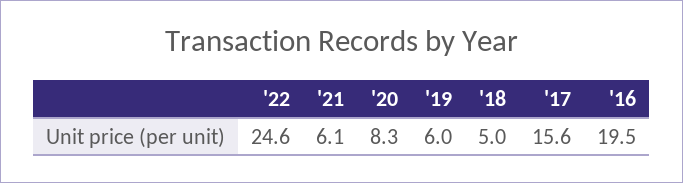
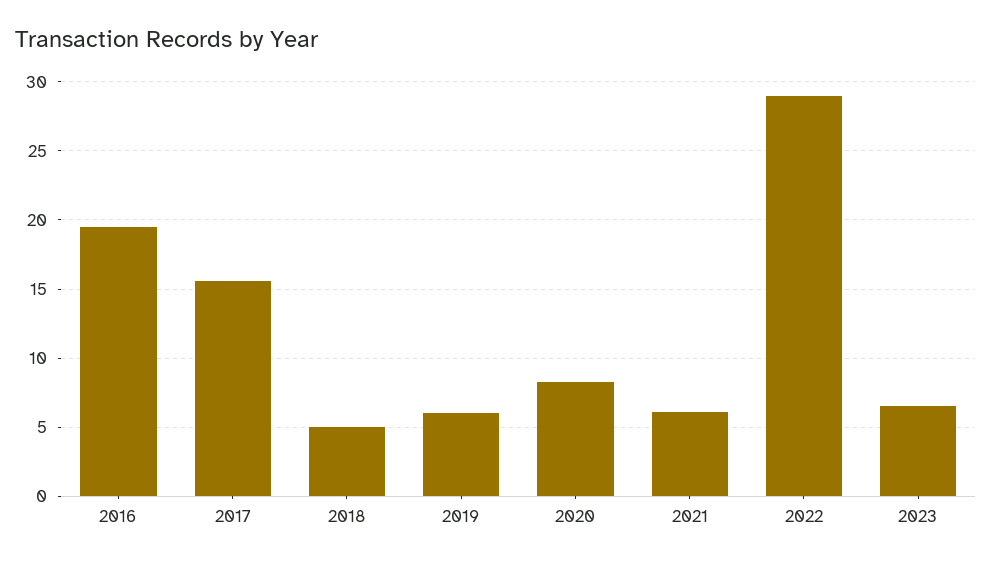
'22: 24.6 -> 29
2023: none -> 6.5

